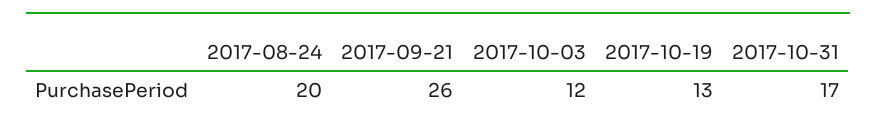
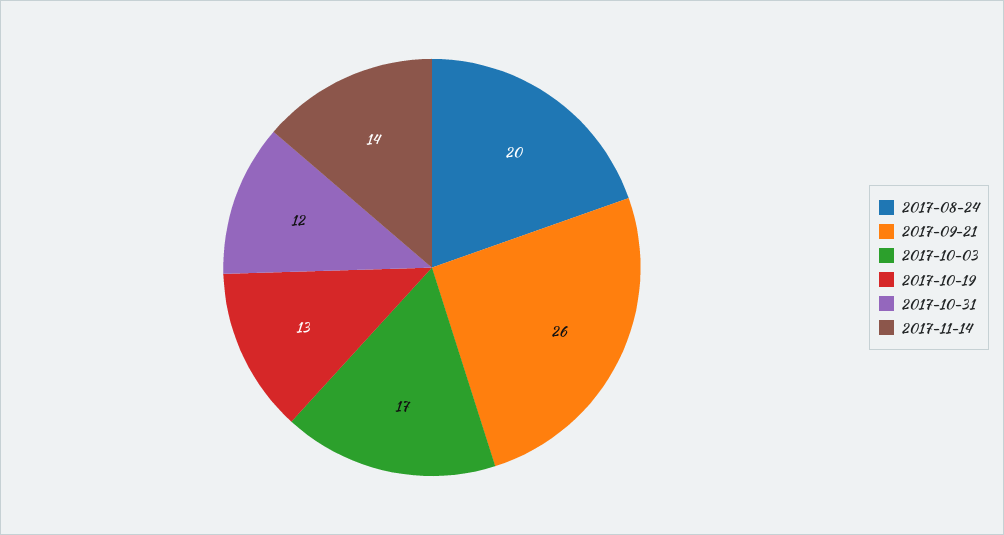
2017-10-03: 12 -> 17
2017-10-31: 17 -> 12
2017-11-14: none -> 14

